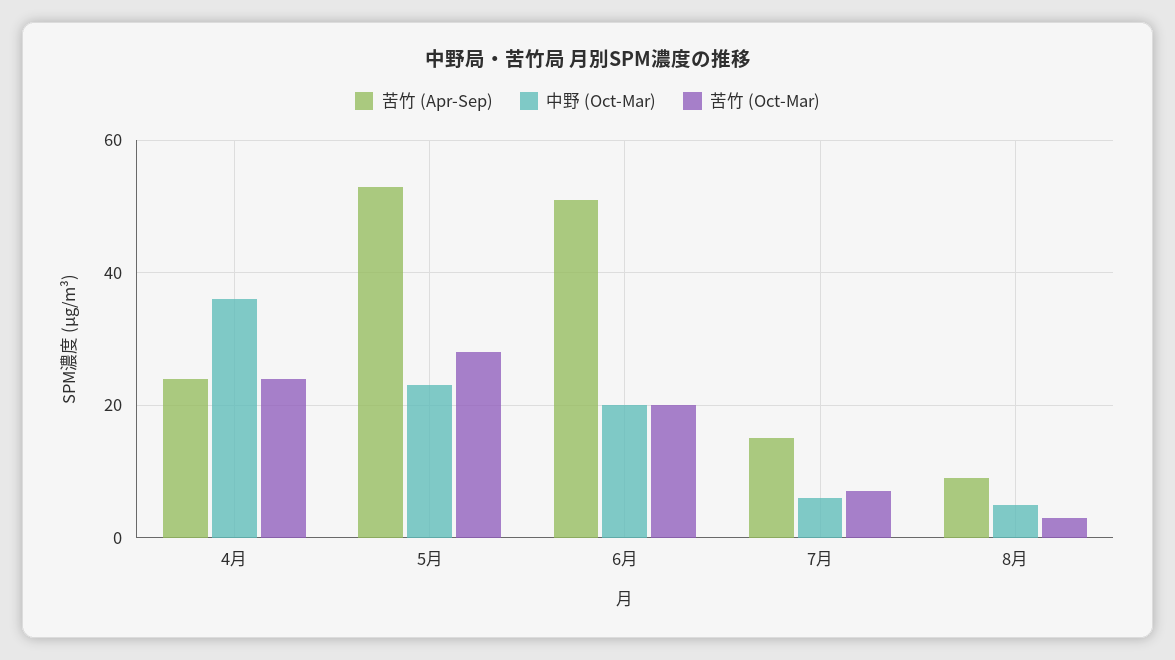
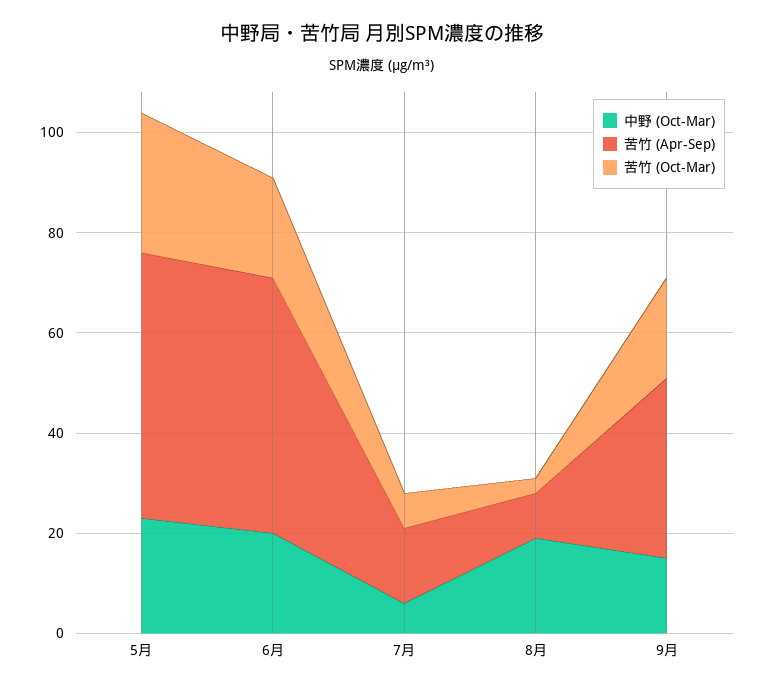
苦竹 (Apr-Sep), 4月: 25 -> none
中野 (Oct-Mar), 4月: 35 -> none
苦竹 (Oct-Mar), 4月: 25 -> none
中野 (Oct-Mar), 8月: 5 -> 20
中野 (Oct-Mar), 9月: none -> 15
苦竹 (Apr-Sep), 9月: none -> 35
苦竹 (Oct-Mar), 9月: none -> 20

